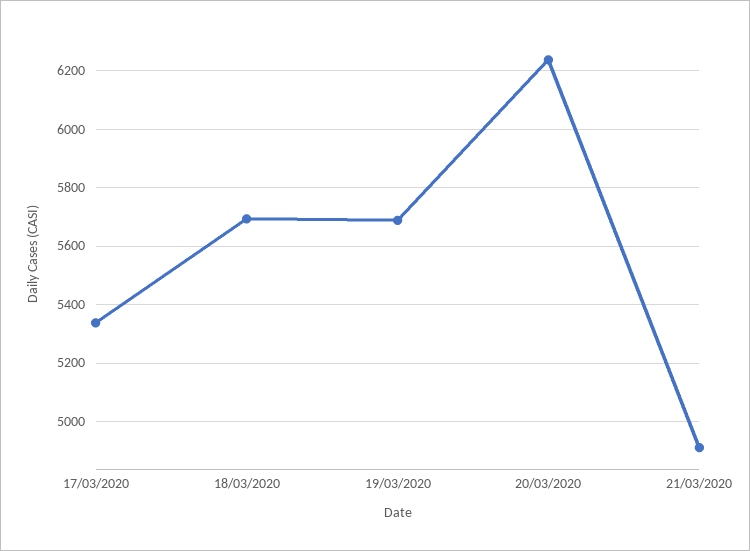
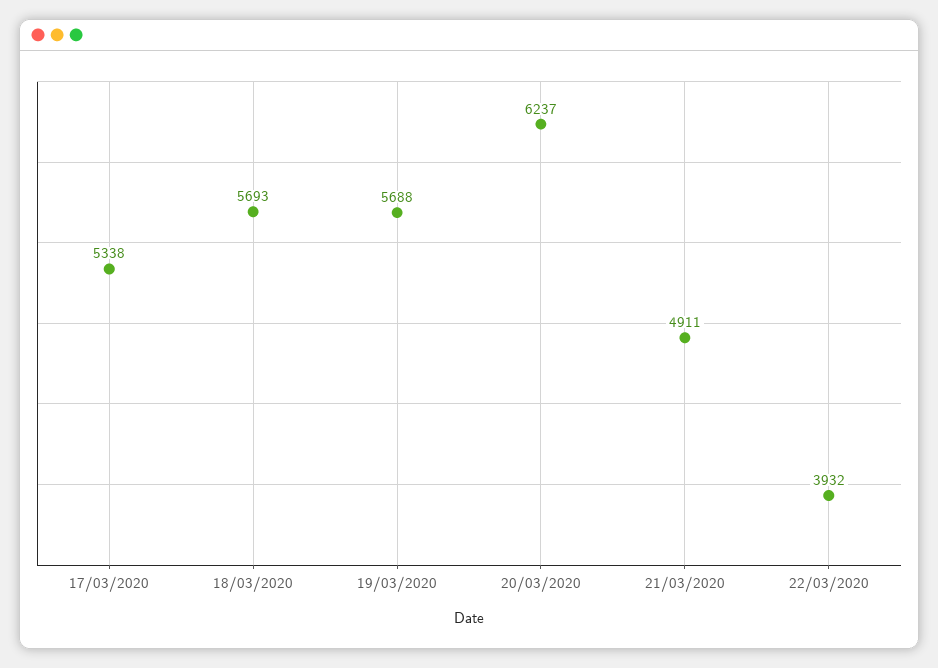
22/03/2020: none -> 3932

